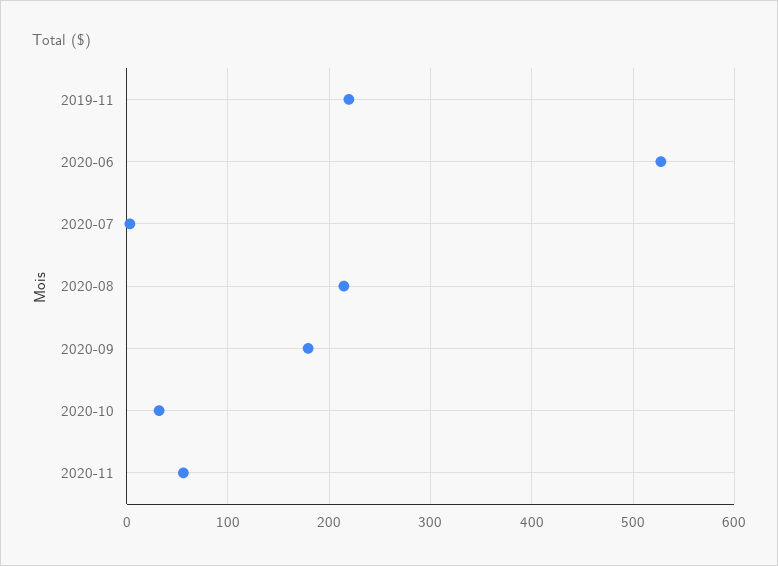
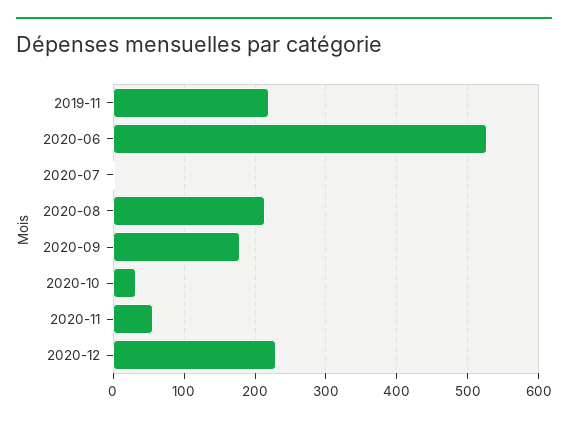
2020-12: none -> 230

